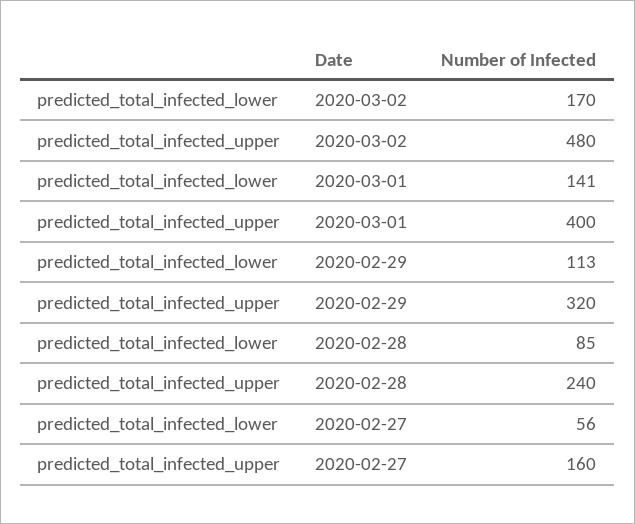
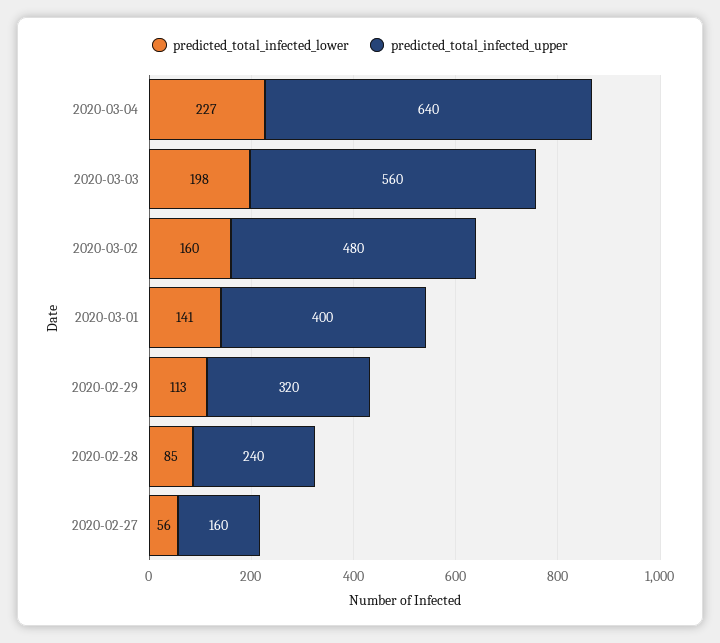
predicted_total_infected_lower, 2020-03-02: 170 -> 160
predicted_total_infected_lower, 2020-03-04: none -> 227
predicted_total_infected_upper, 2020-03-04: none -> 640
predicted_total_infected_lower, 2020-03-03: none -> 198
predicted_total_infected_upper, 2020-03-03: none -> 560

